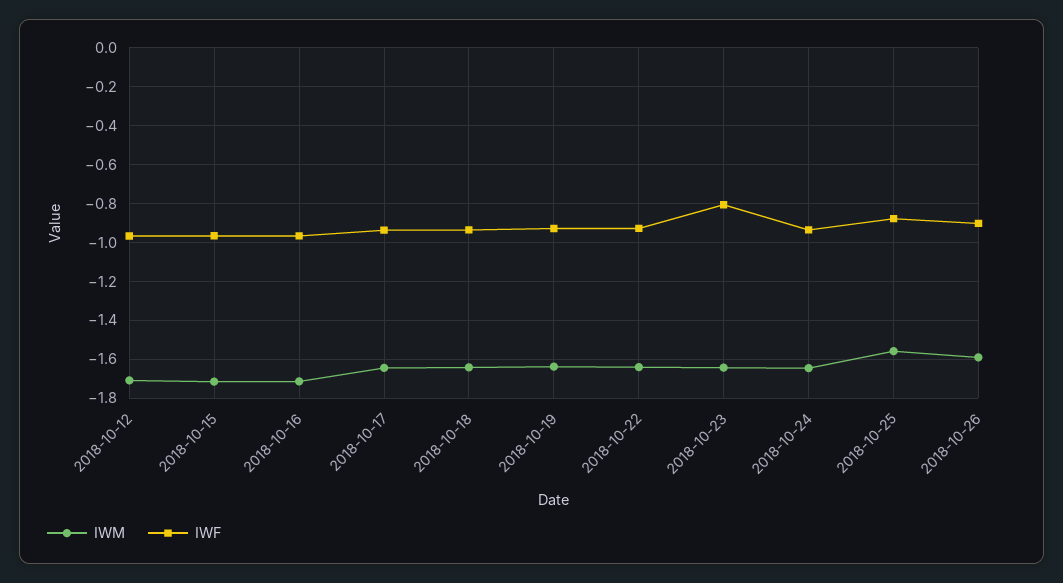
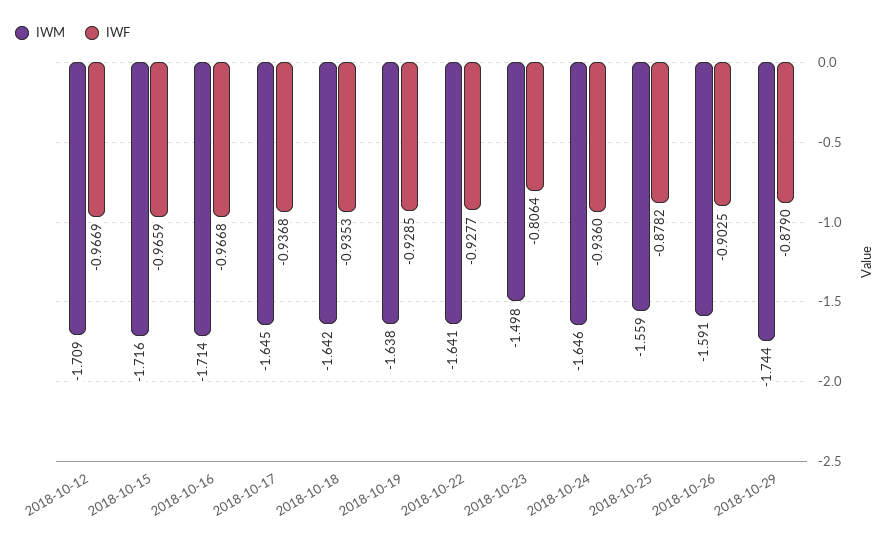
IWM, 2018-10-23: -1.65 -> -1.498
IWM, 2018-10-29: none -> -1.744
IWF, 2018-10-29: none -> -0.879

